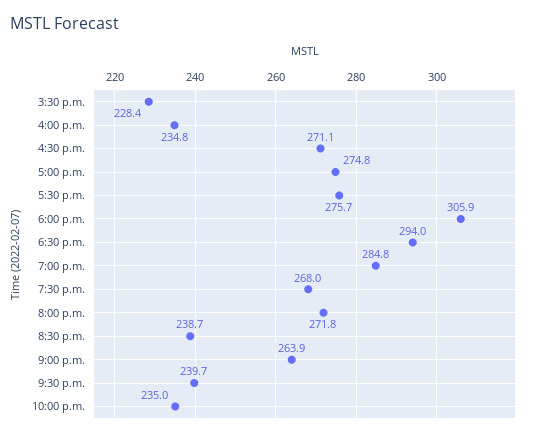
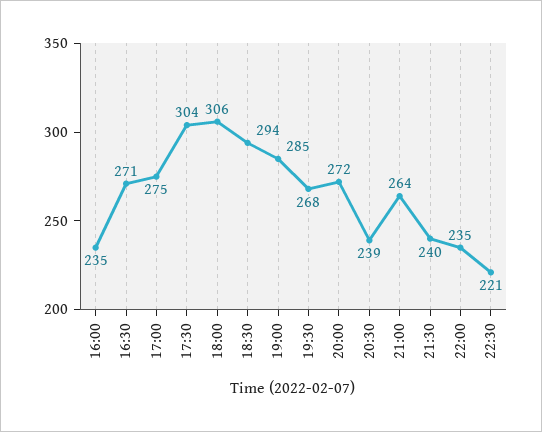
3:30 p.m.: 228.4 -> none
5:30 p.m.: 275.7 -> 304
22:30: none -> 221

